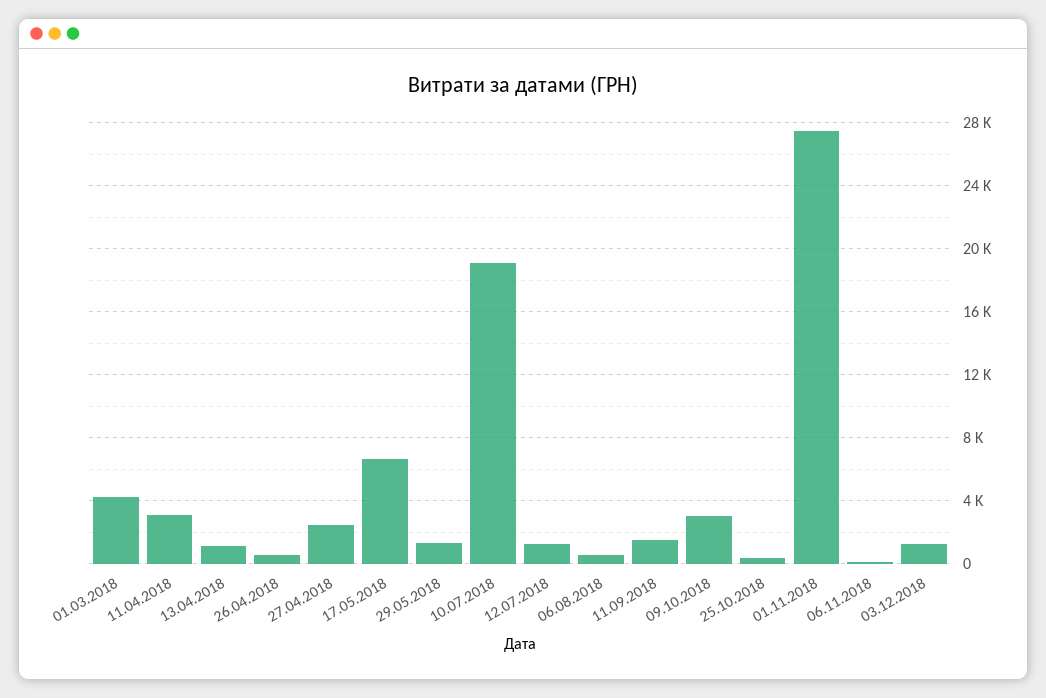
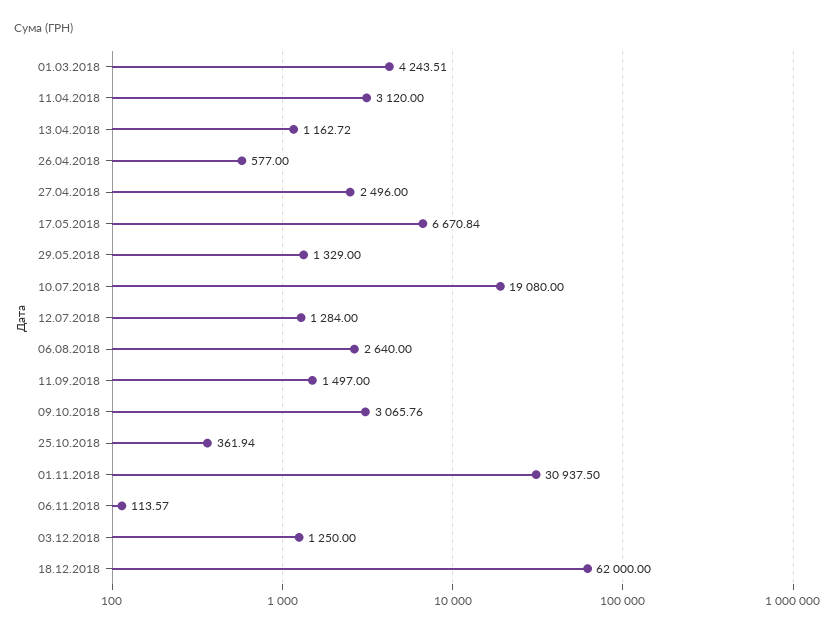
06.08.2018: 500 -> 2640
01.11.2018: 27500 -> 30937.5
18.12.2018: none -> 62000

